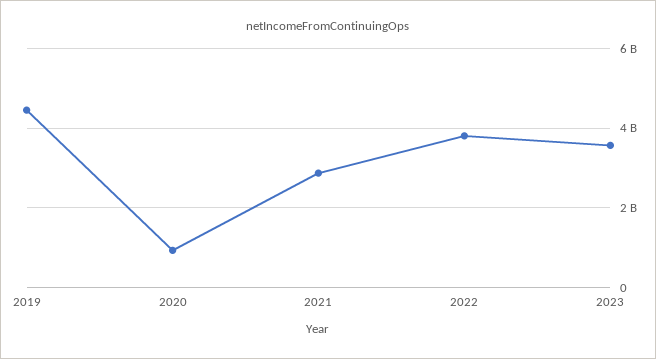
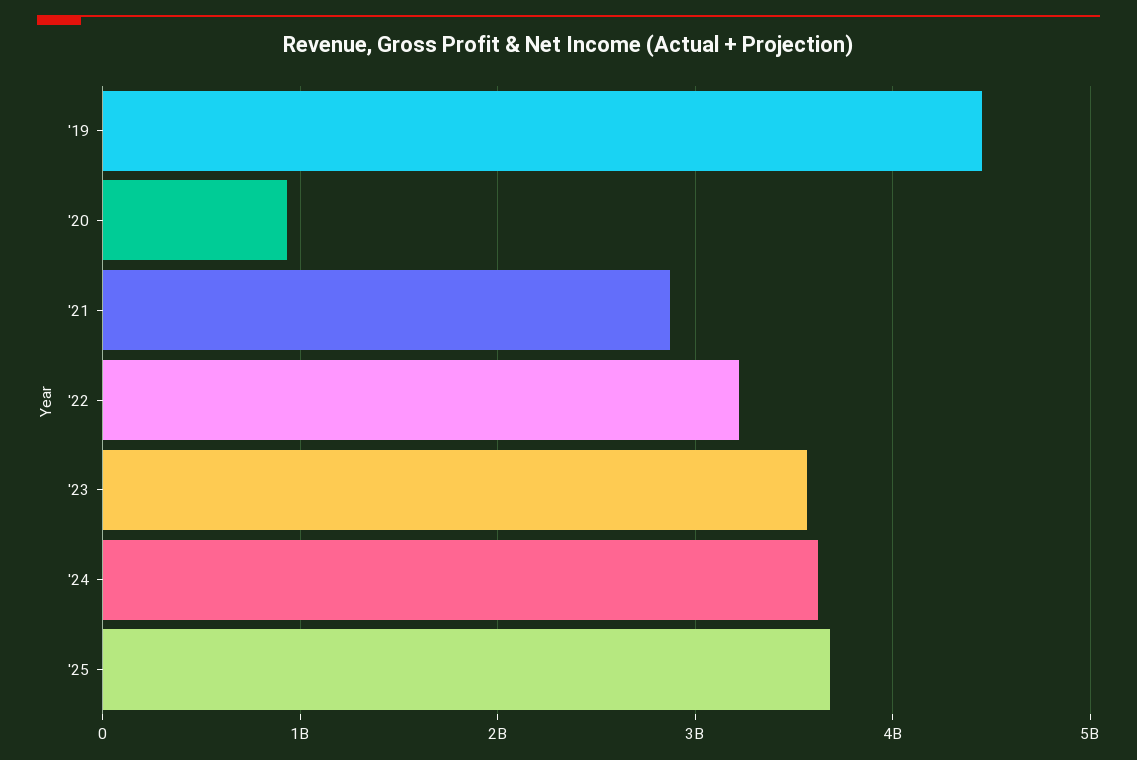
2022: 3800000000 -> 3200000000
'24: none -> 3600000000
'25: none -> 3700000000

